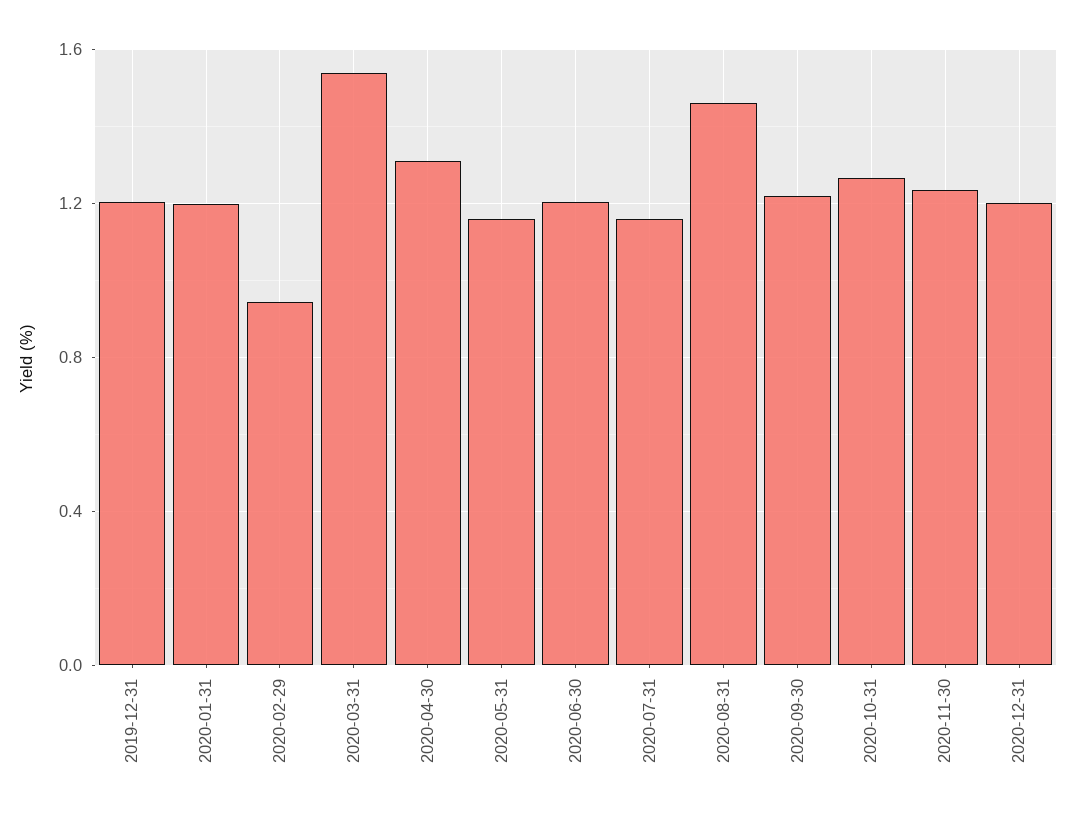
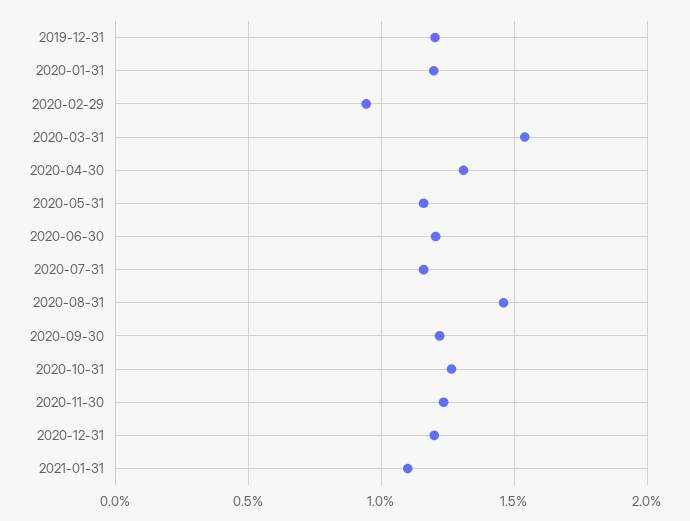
2021-01-31: none -> 1.1

